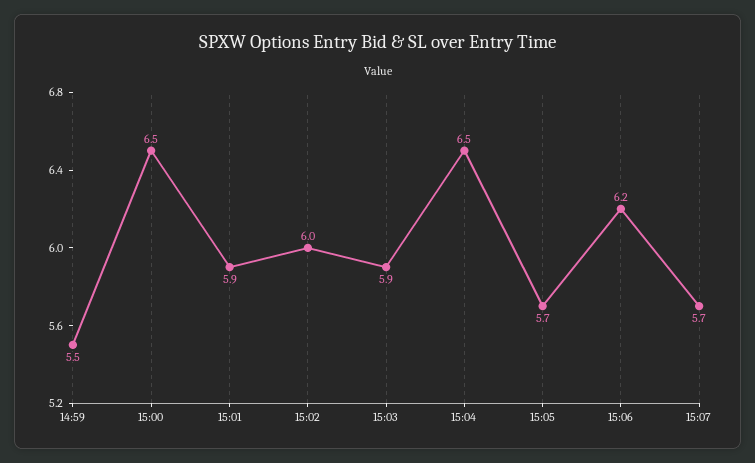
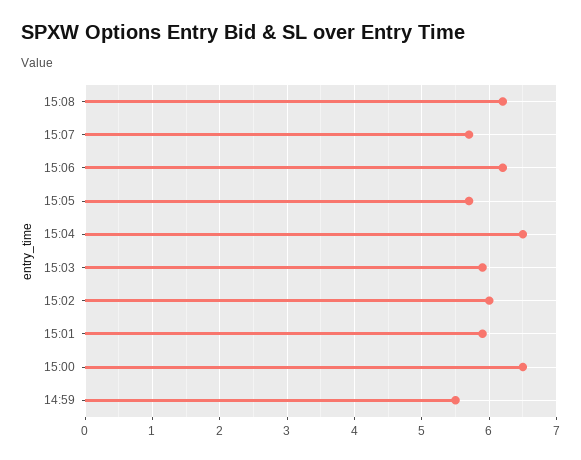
15:08: none -> 6.2

